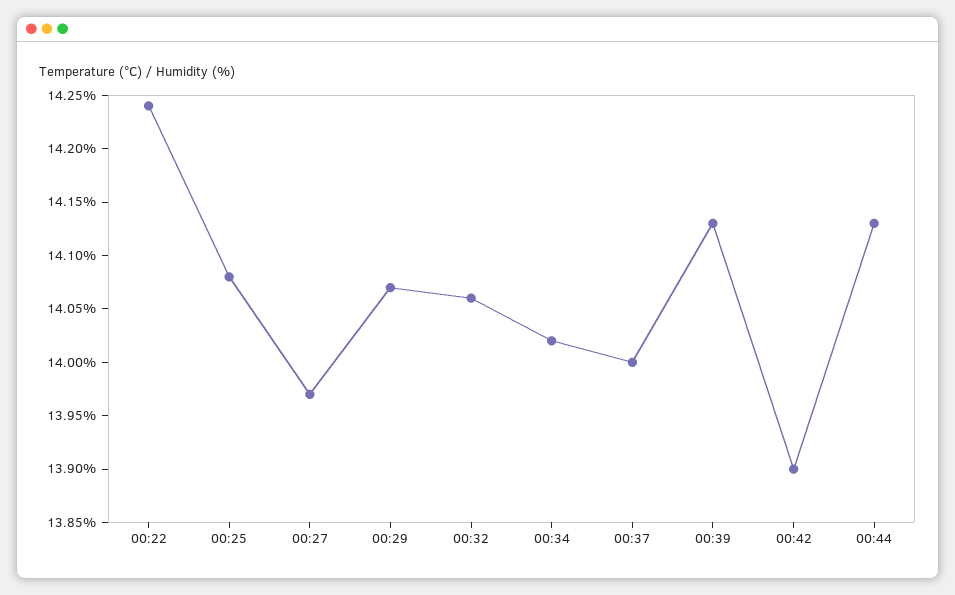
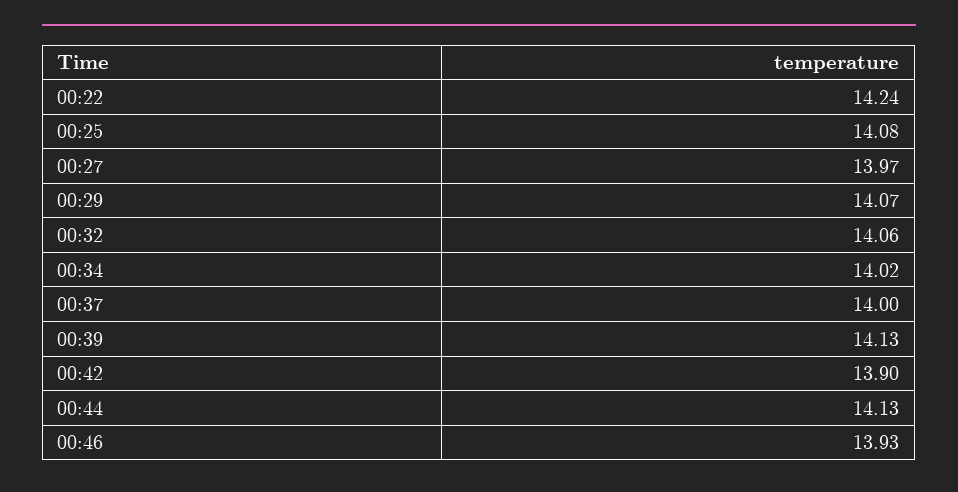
00:46: none -> 13.93

